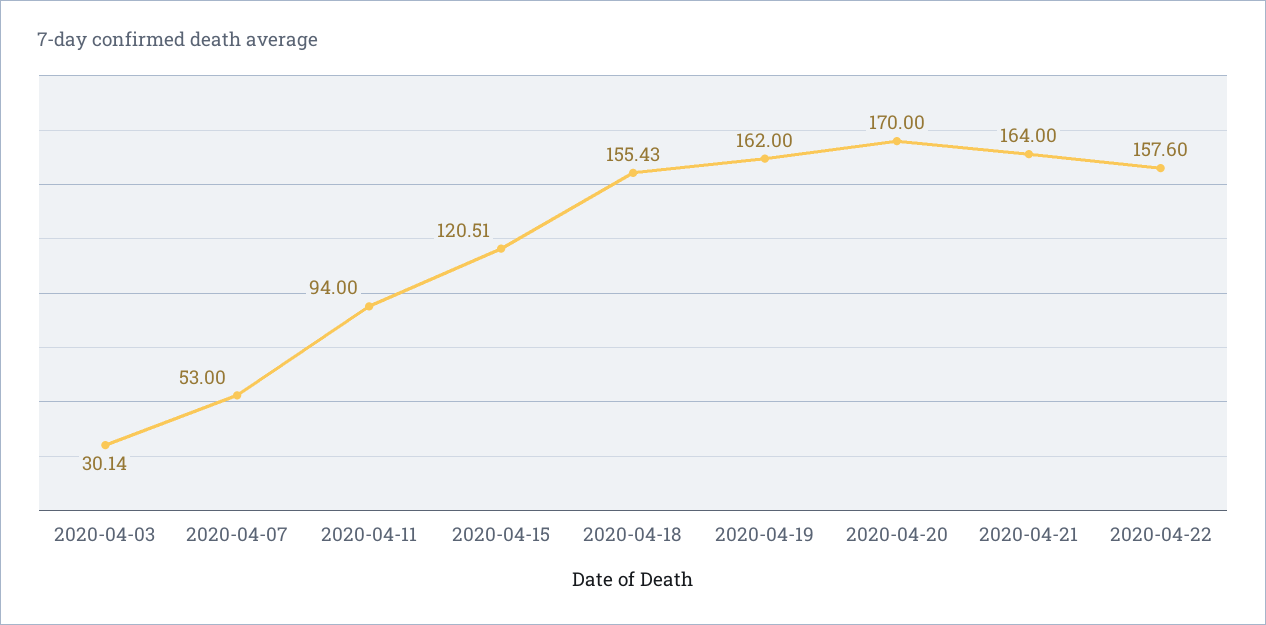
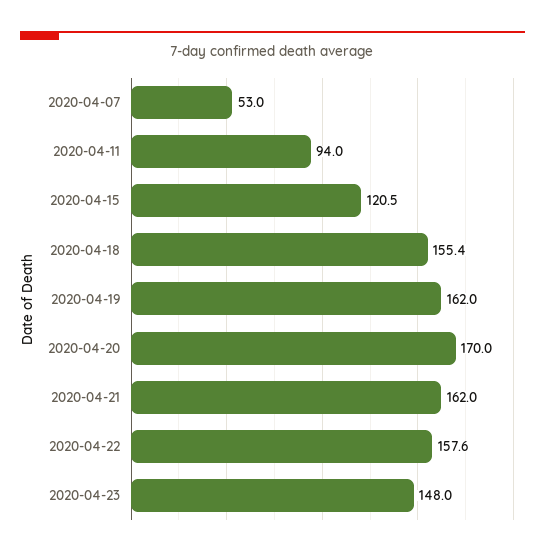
2020-04-03: 30.14 -> none
2020-04-21: 164 -> 162
2020-04-23: none -> 148

